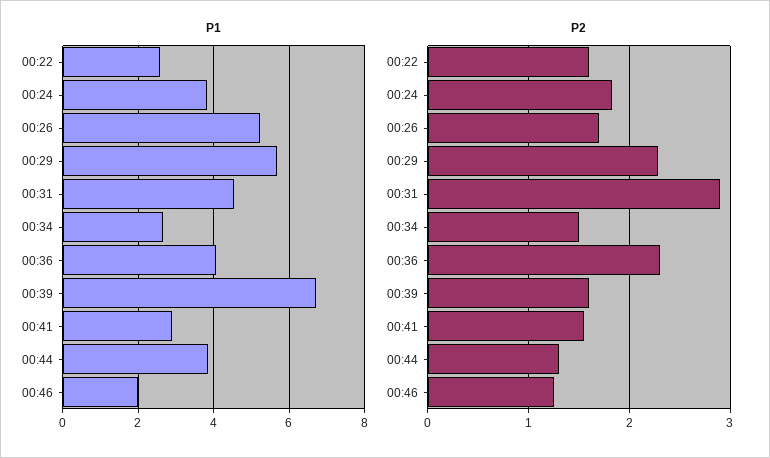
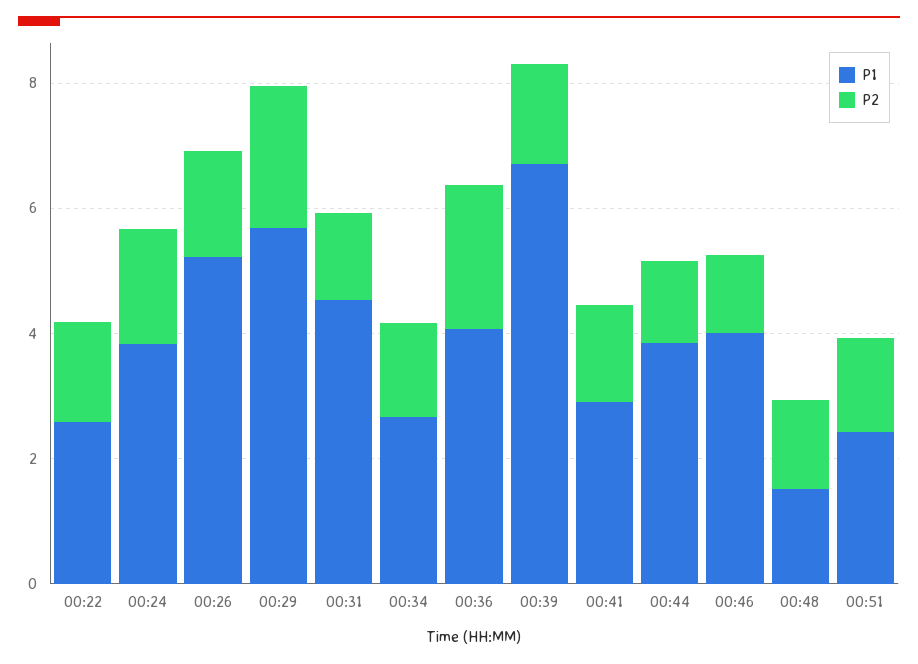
P1, 00:46: 2 -> 4
P2, 00:31: 2.9 -> 1.5
P1, 00:48: none -> 1.5
P2, 00:48: none -> 1.5
P1, 00:51: none -> 2.5
P2, 00:51: none -> 1.5

